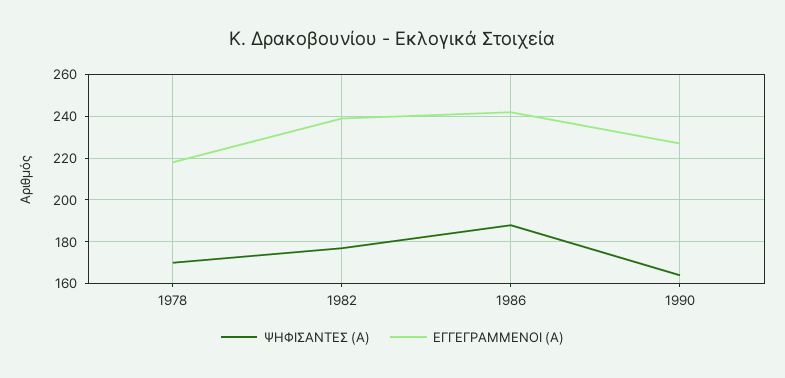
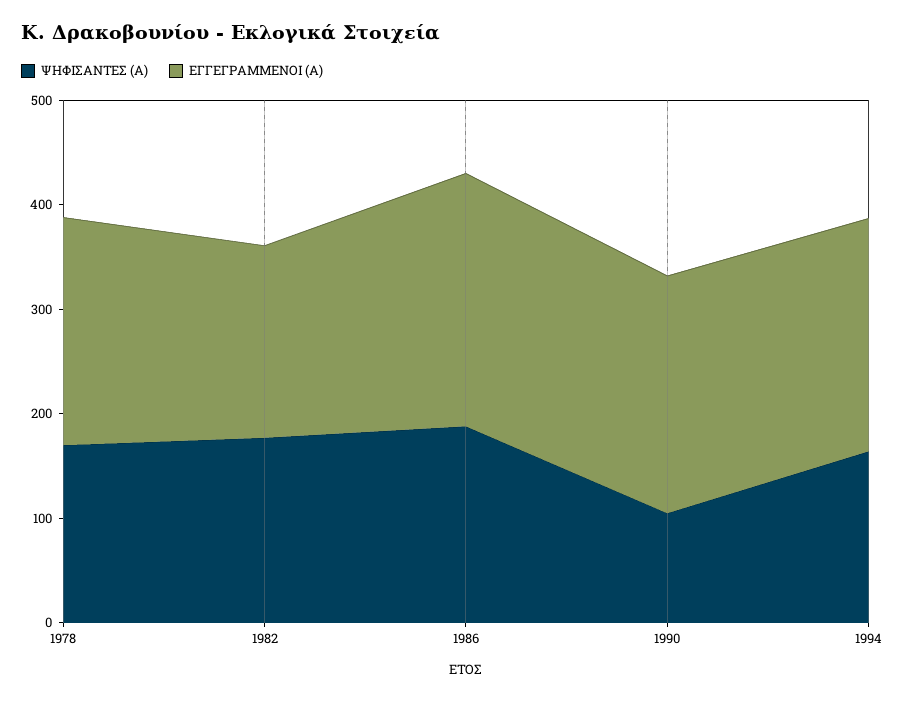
ΕΓΓΕΓΡΑΜΜΕΝΟΙ (Α), 1982: 240 -> 180
ΨΗΦΙΣΑΝΤΕΣ (Α), 1990: 165 -> 100
ΨΗΦΙΣΑΝΤΕΣ (Α), 1994: none -> 160
ΕΓΓΕΓΡΑΜΜΕΝΟΙ (Α), 1994: none -> 220

